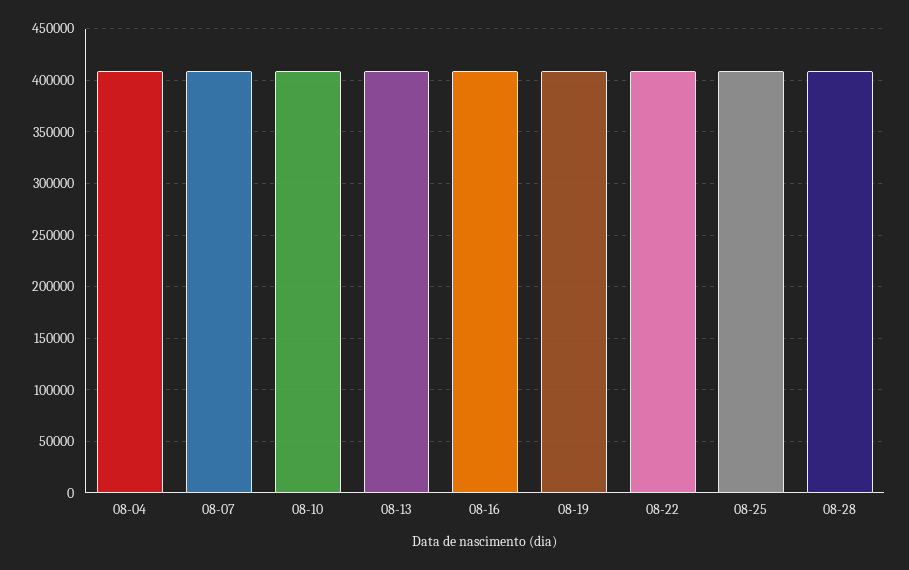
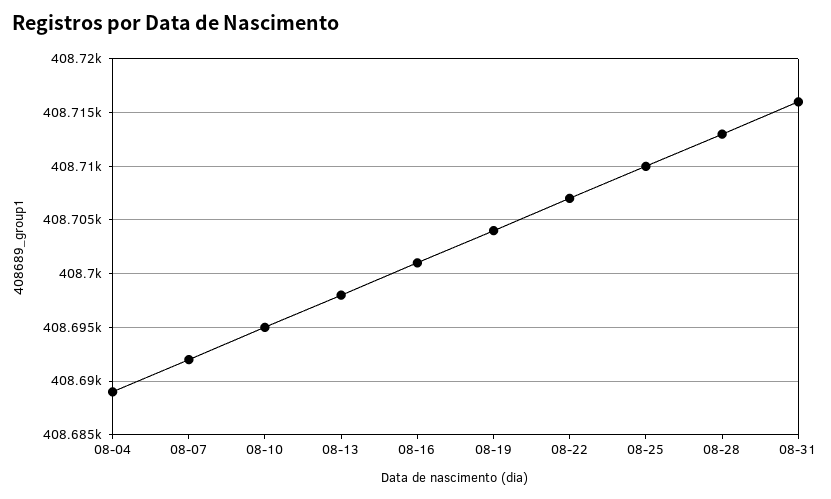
08-31: none -> 408716

